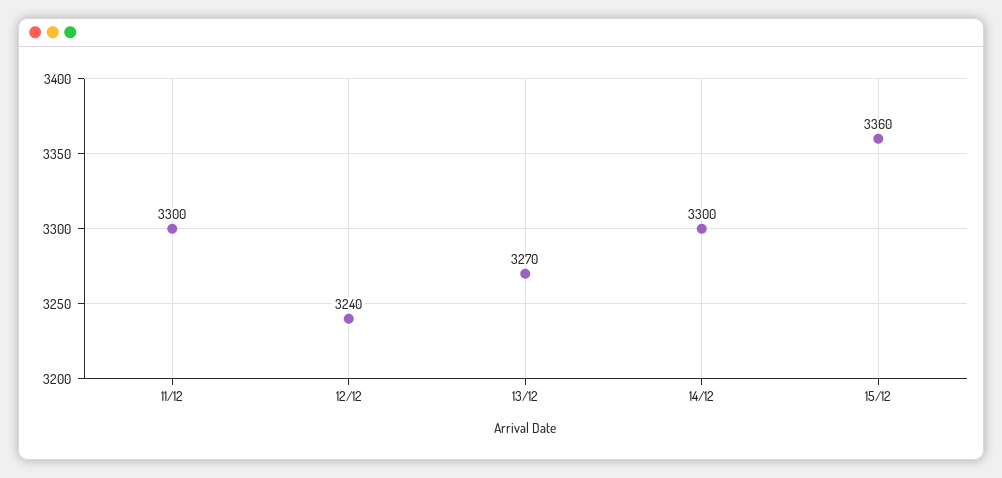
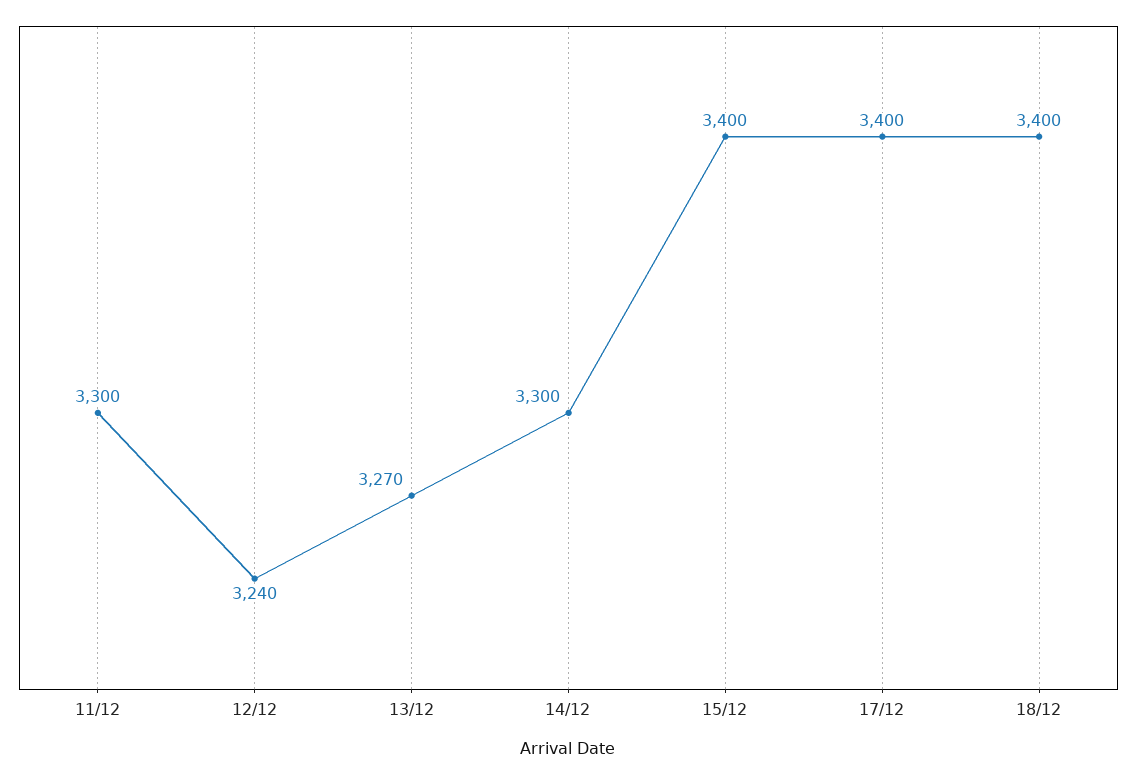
15/12: 3360 -> 3400
17/12: none -> 3400
18/12: none -> 3400

